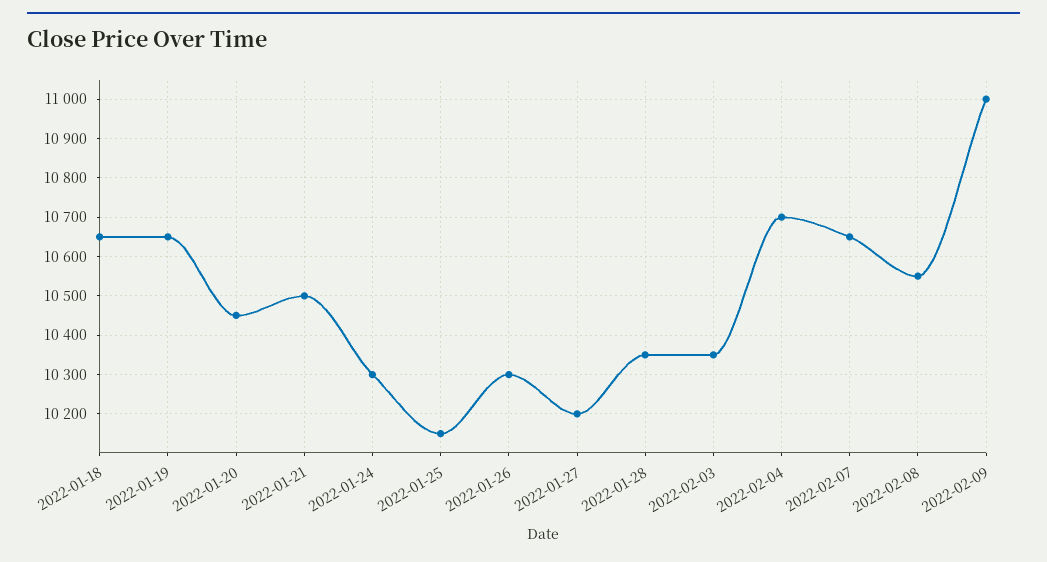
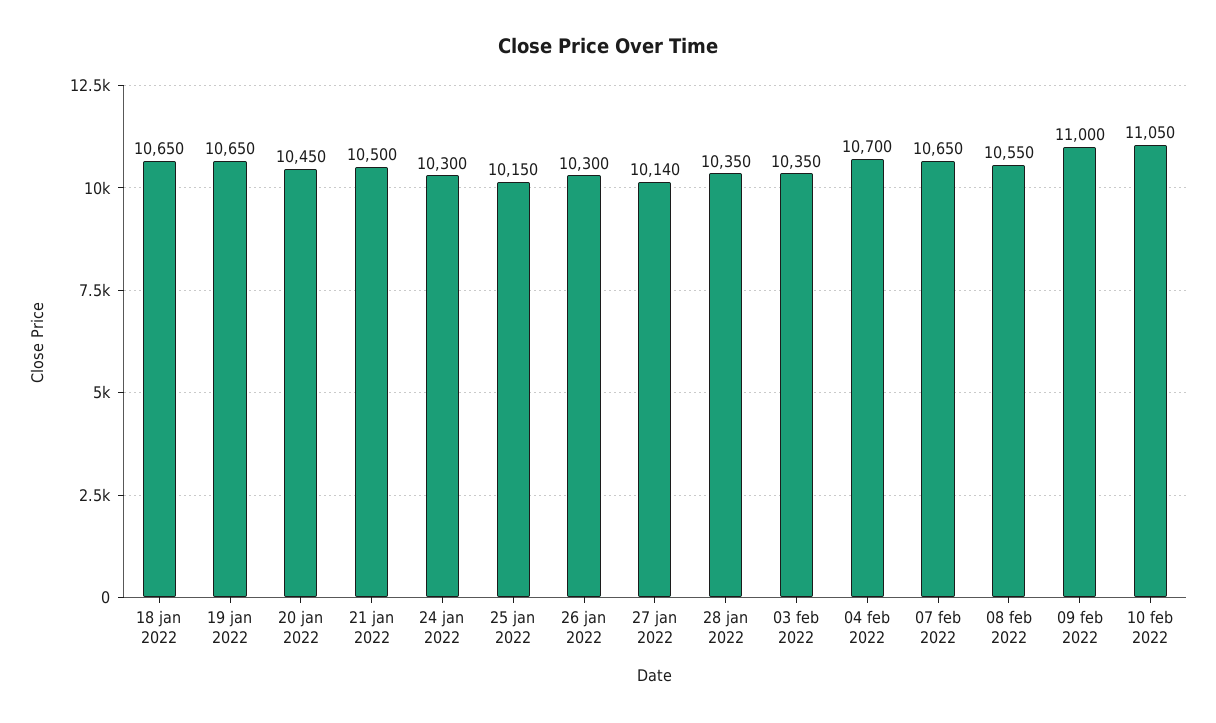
2022-01-27: 10200 -> 10140
10 feb 2022: none -> 11050

